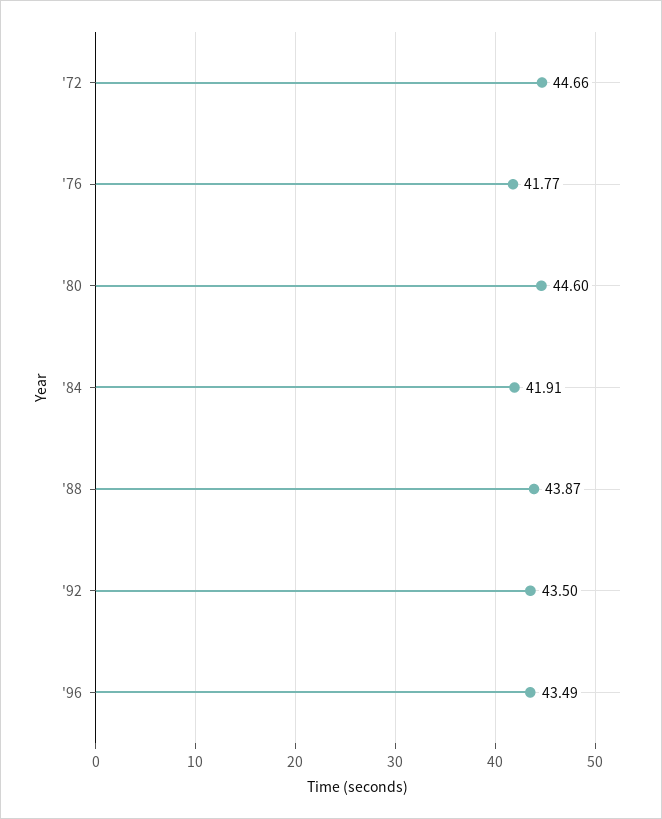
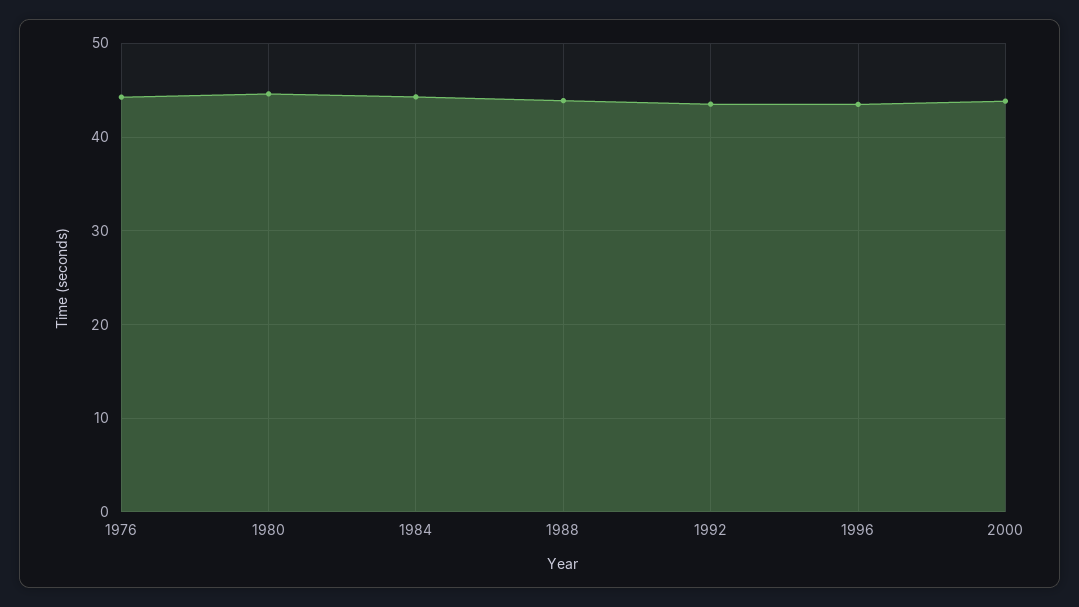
'72: 44.66 -> none
'76: 41.77 -> 44
'84: 41.91 -> 44
2000: none -> 44

